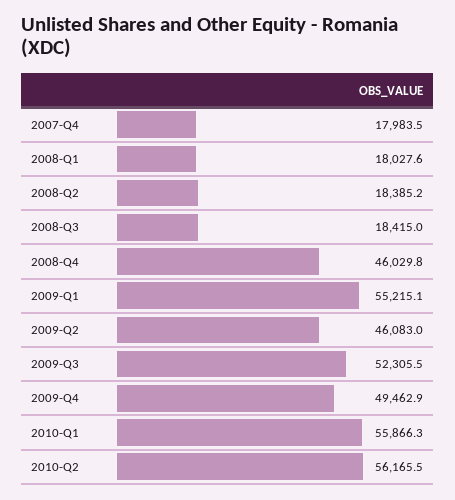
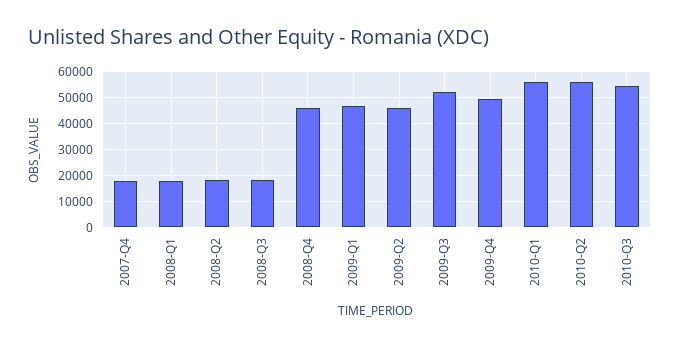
2009-Q1: 55215.1 -> 47500
2010-Q3: none -> 55000

